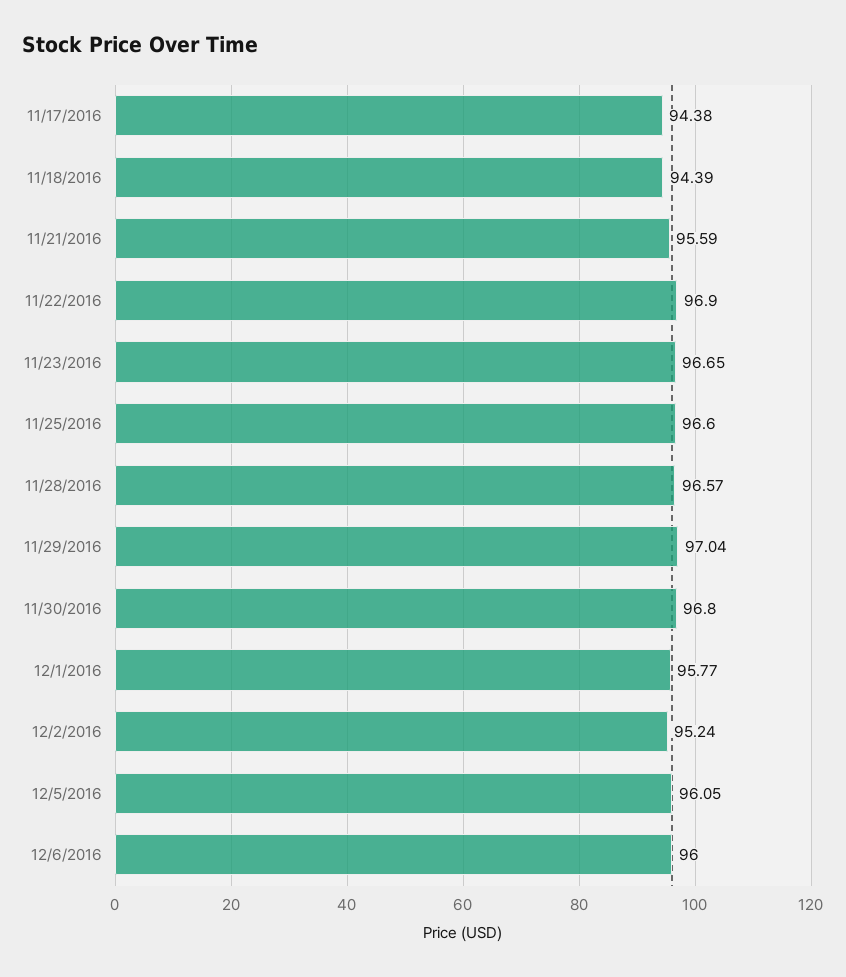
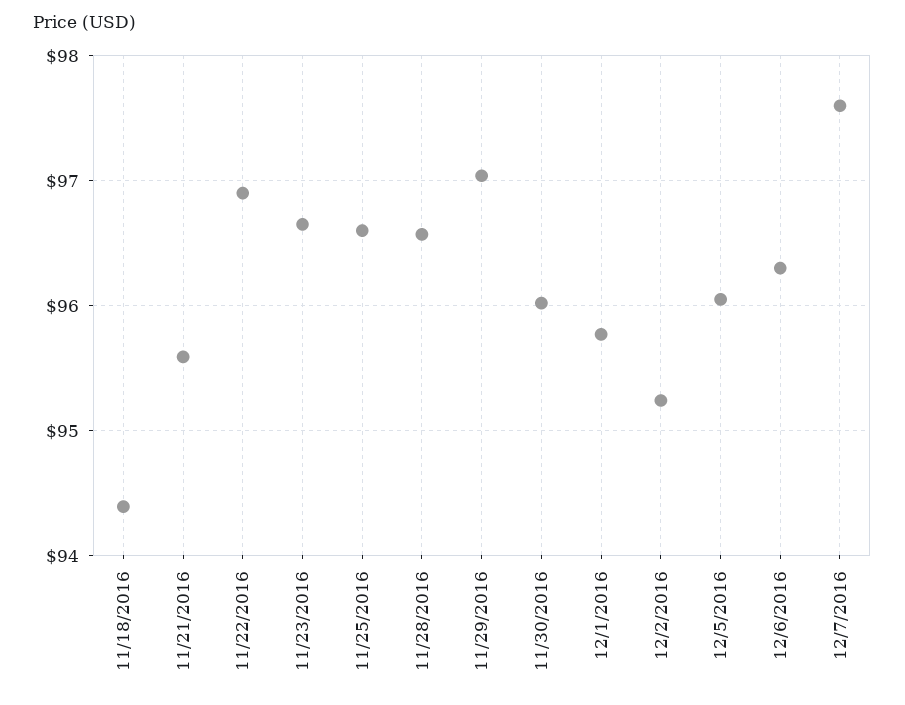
11/17/2016: 94.38 -> none
11/30/2016: 96.8 -> 96
12/6/2016: 96 -> 96.3
12/7/2016: none -> 97.6

